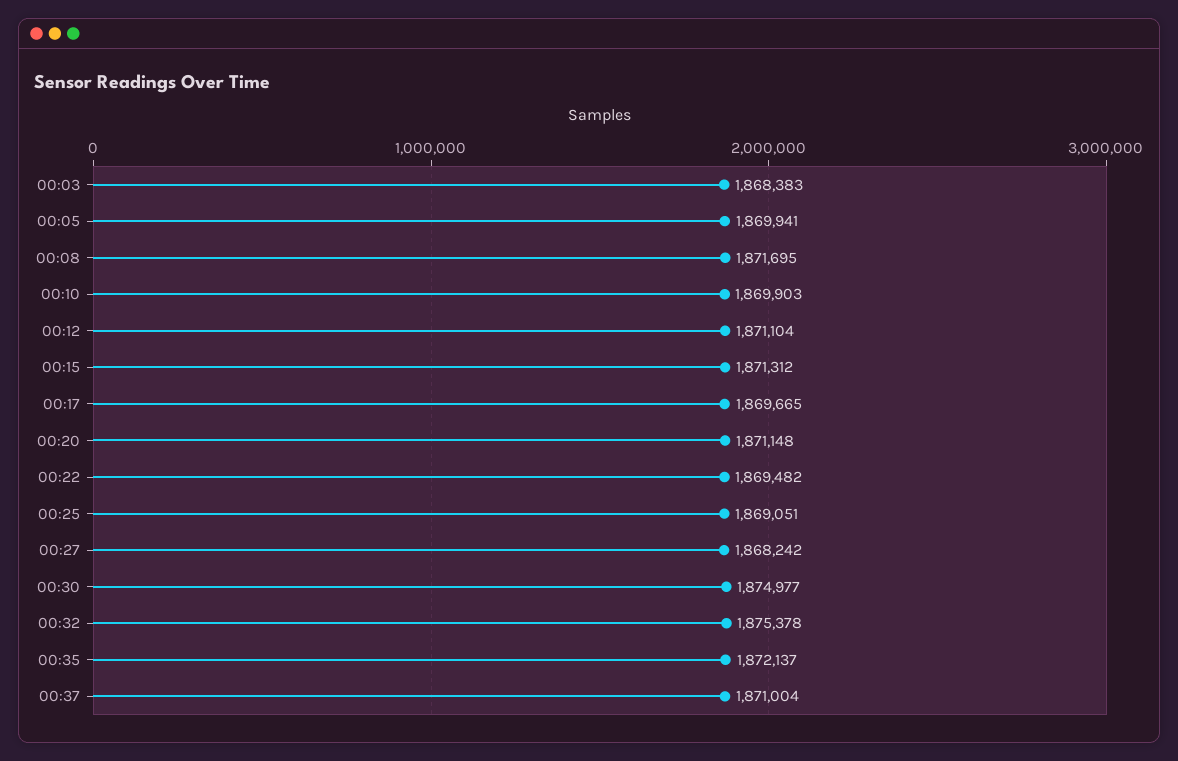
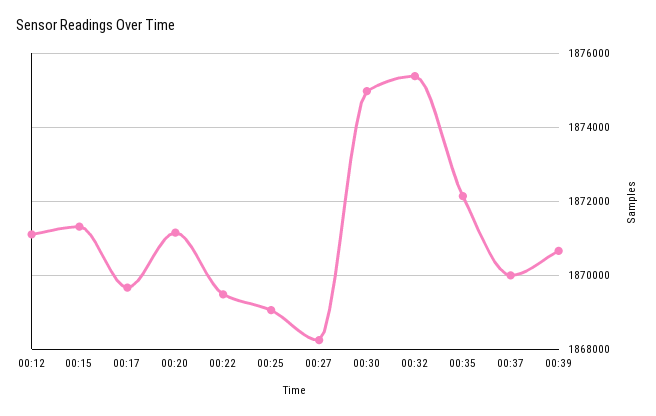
00:03: 1868383 -> none
00:05: 1869941 -> none
00:08: 1871695 -> none
00:10: 1869903 -> none
00:37: 1871004 -> 1870000
00:39: none -> 1870600

